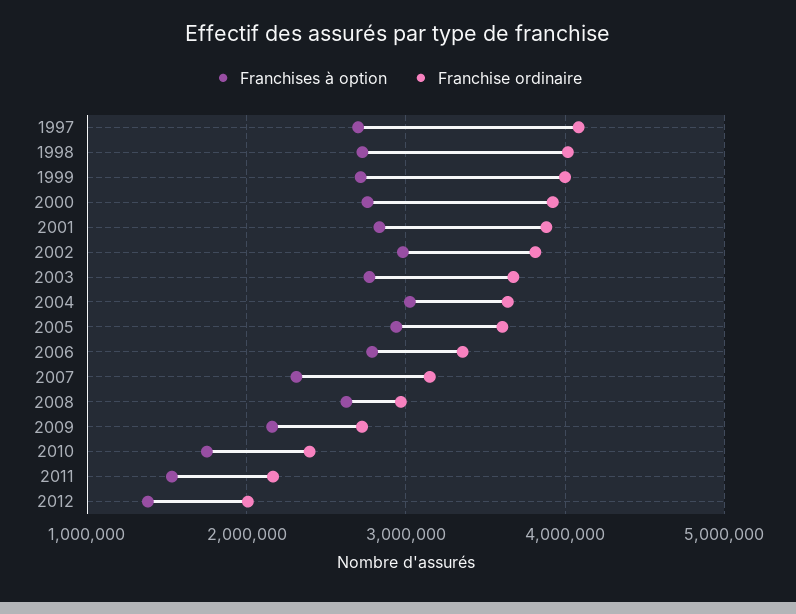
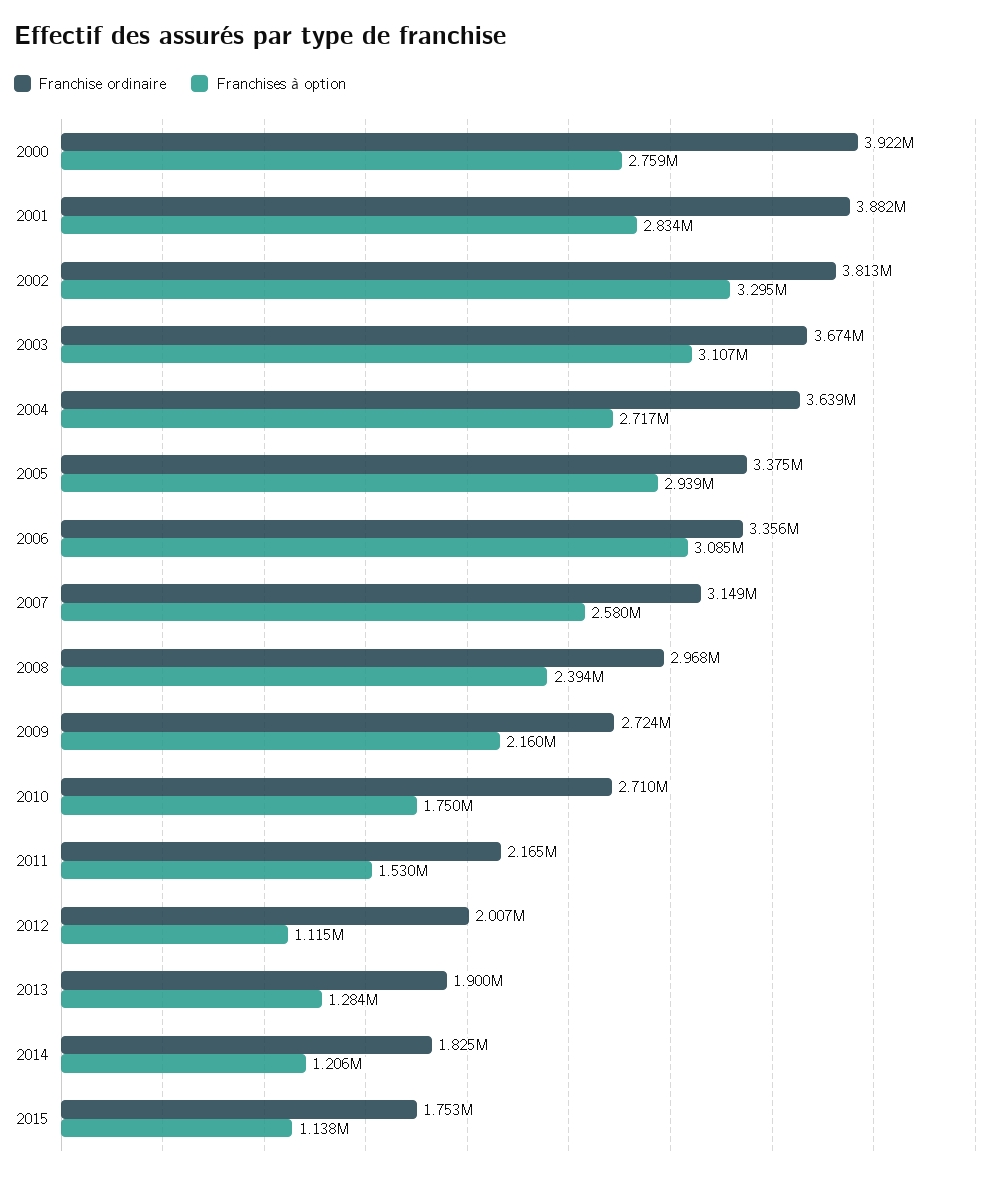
Franchises à option, 1997: 2700000 -> none
Franchise ordinaire, 1997: 4100000 -> none
Franchises à option, 1998: 2700000 -> none
Franchise ordinaire, 1998: 4000000 -> none
Franchises à option, 1999: 2700000 -> none
Franchise ordinaire, 1999: 4000000 -> none
Franchises à option, 2002: 3000000 -> 3295000
Franchises à option, 2003: 2800000 -> 3107000
Franchises à option, 2004: 3000000 -> 2717000
Franchise ordinaire, 2005: 3600000 -> 3375000
Franchises à option, 2006: 2800000 -> 3085000
Franchises à option, 2007: 2300000 -> 2580000
Franchises à option, 2008: 2600000 -> 2394000
Franchise ordinaire, 2010: 2400000 -> 2710000
Franchises à option, 2012: 1400000 -> 1115000
Franchise ordinaire, 2013: none -> 1900000
Franchises à option, 2013: none -> 1284000
Franchise ordinaire, 2014: none -> 1825000
Franchises à option, 2014: none -> 1206000
Franchise ordinaire, 2015: none -> 1753000
Franchises à option, 2015: none -> 1138000

